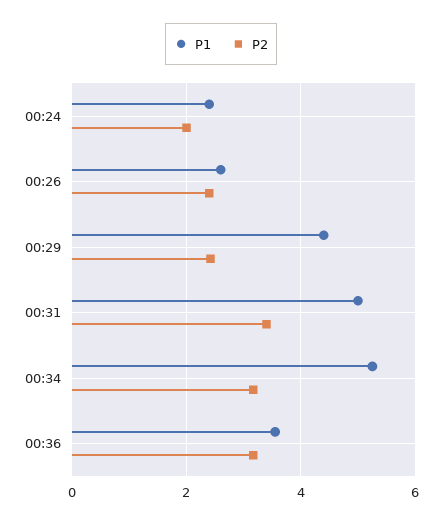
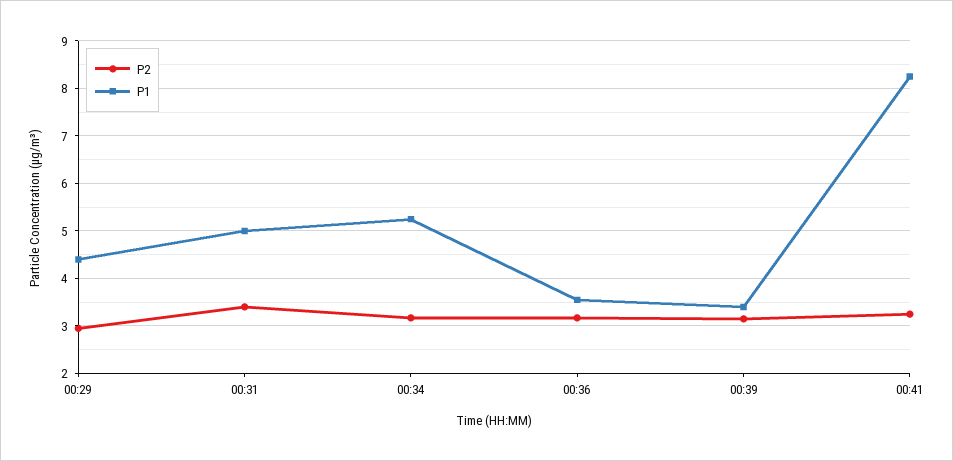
P1, 00:24: 2.4 -> none
P2, 00:24: 2 -> none
P1, 00:26: 2.6 -> none
P2, 00:26: 2.4 -> none
P2, 00:29: 2.4 -> 3
P2, 00:39: none -> 3.2
P1, 00:39: none -> 3.4
P2, 00:41: none -> 3.2
P1, 00:41: none -> 8.2

